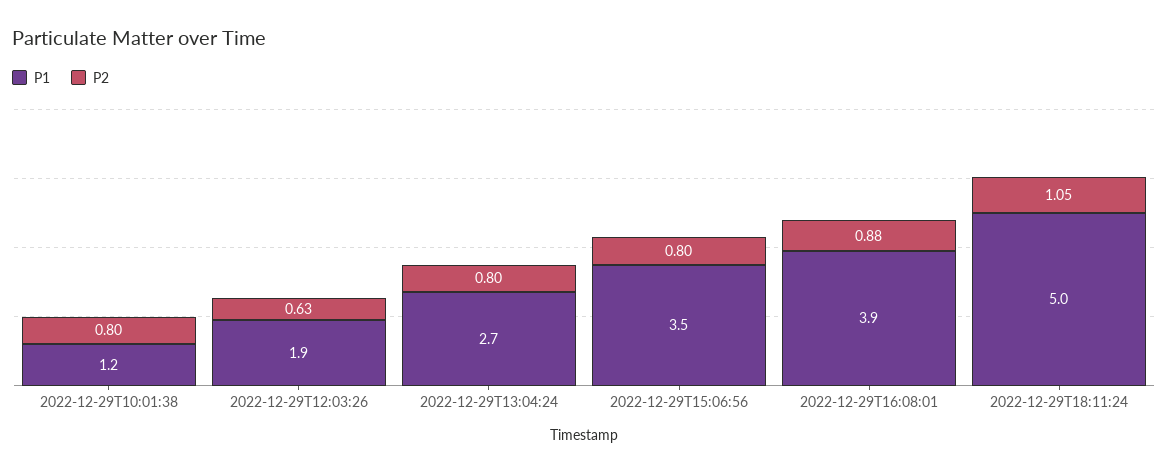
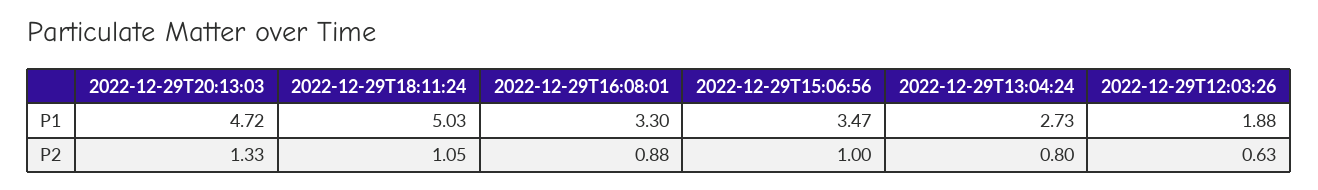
P1, 2022-12-29T10:01:38: 1.2 -> none
P2, 2022-12-29T10:01:38: 0.8 -> none
P2, 2022-12-29T15:06:56: 0.8 -> 1
P1, 2022-12-29T16:08:01: 3.9 -> 3.3
P1, 2022-12-29T20:13:03: none -> 4.72
P2, 2022-12-29T20:13:03: none -> 1.33

